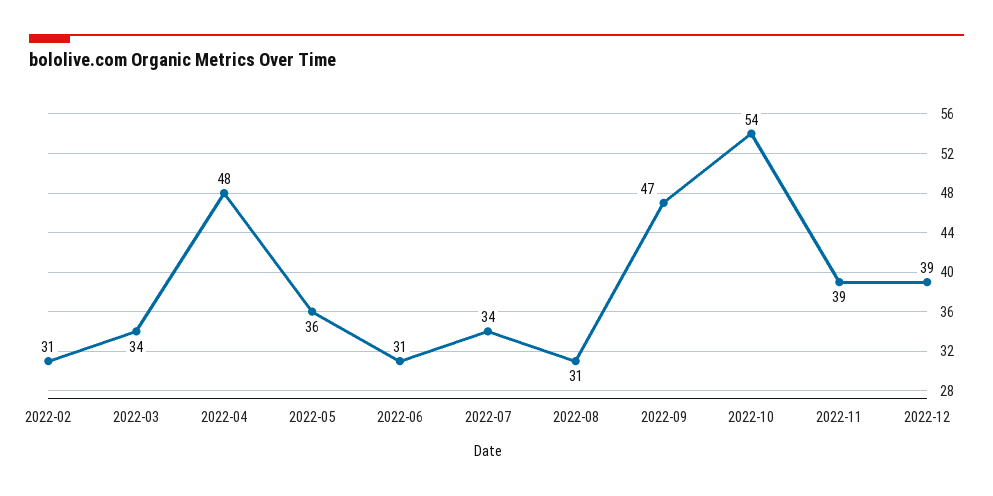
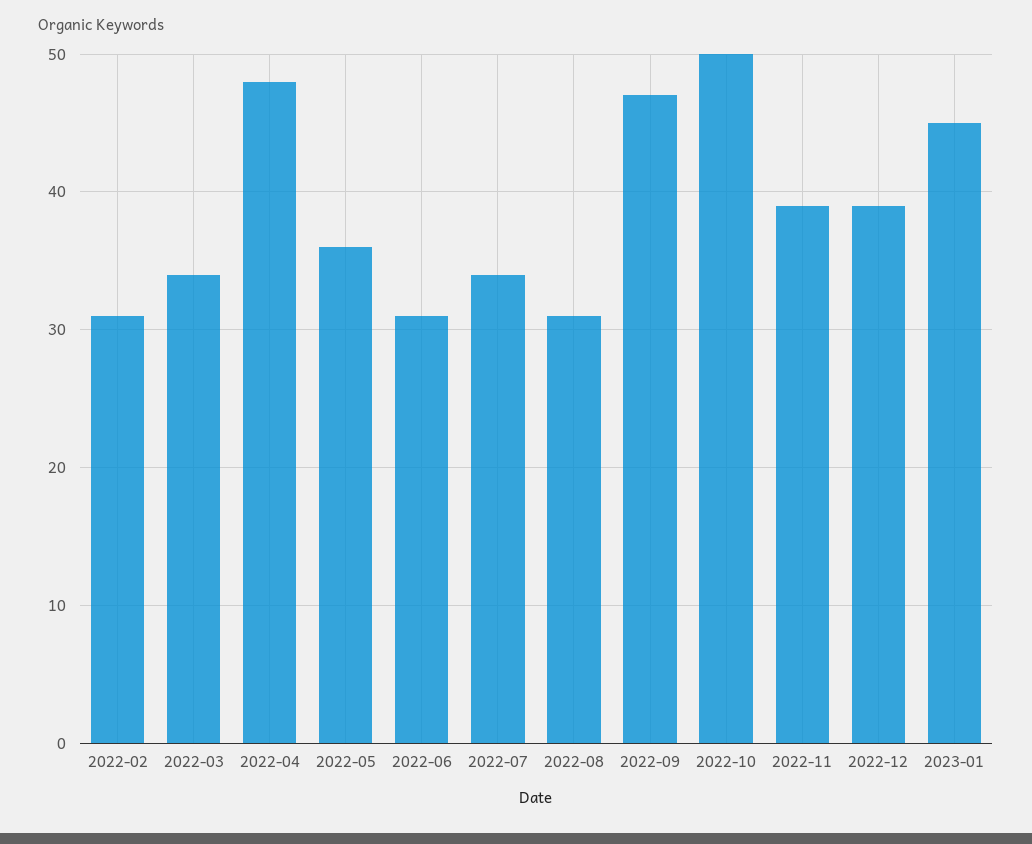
2022-10: 54 -> 50
2023-01: none -> 45

